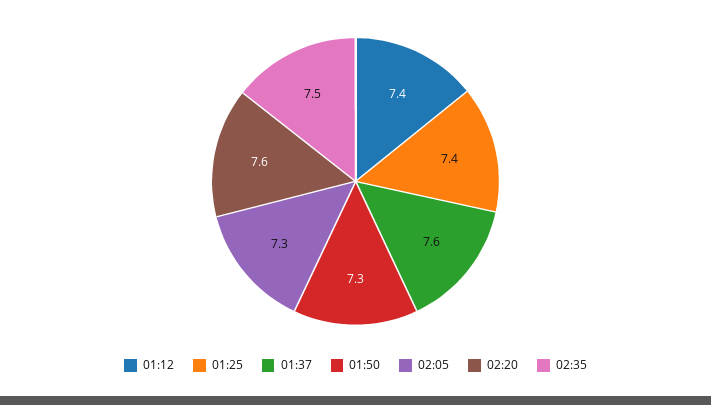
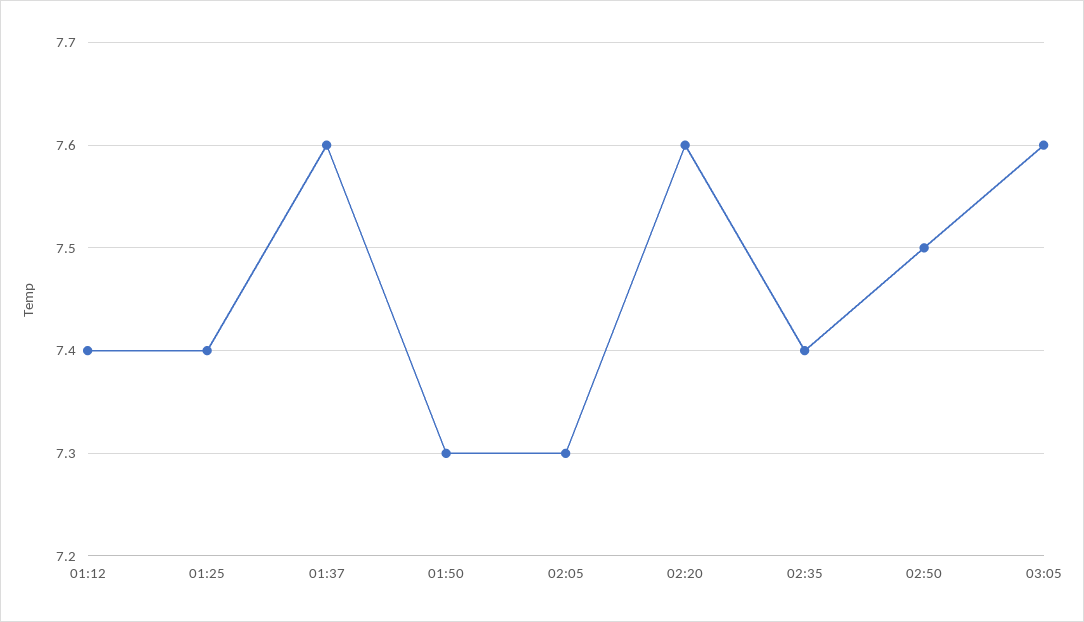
02:35: 7.5 -> 7.4
02:50: none -> 7.5
03:05: none -> 7.6

